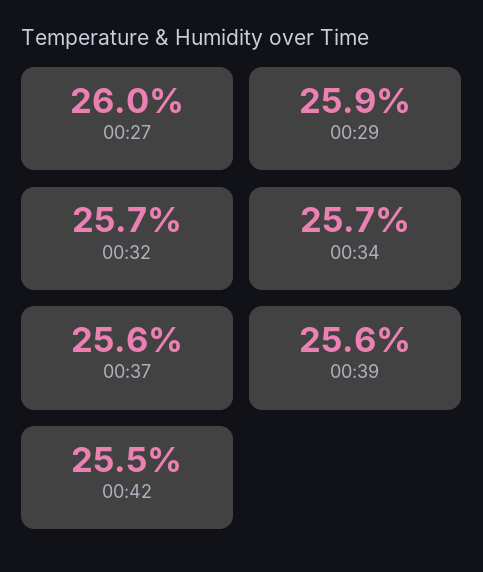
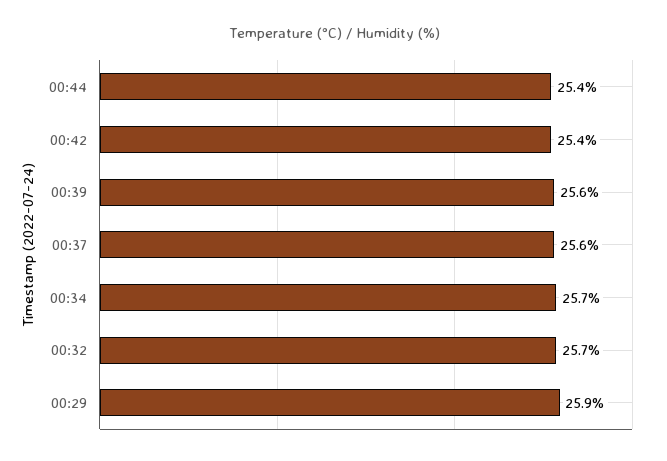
00:27: 26 -> none
00:42: 25.5 -> 25.4
00:44: none -> 25.4

